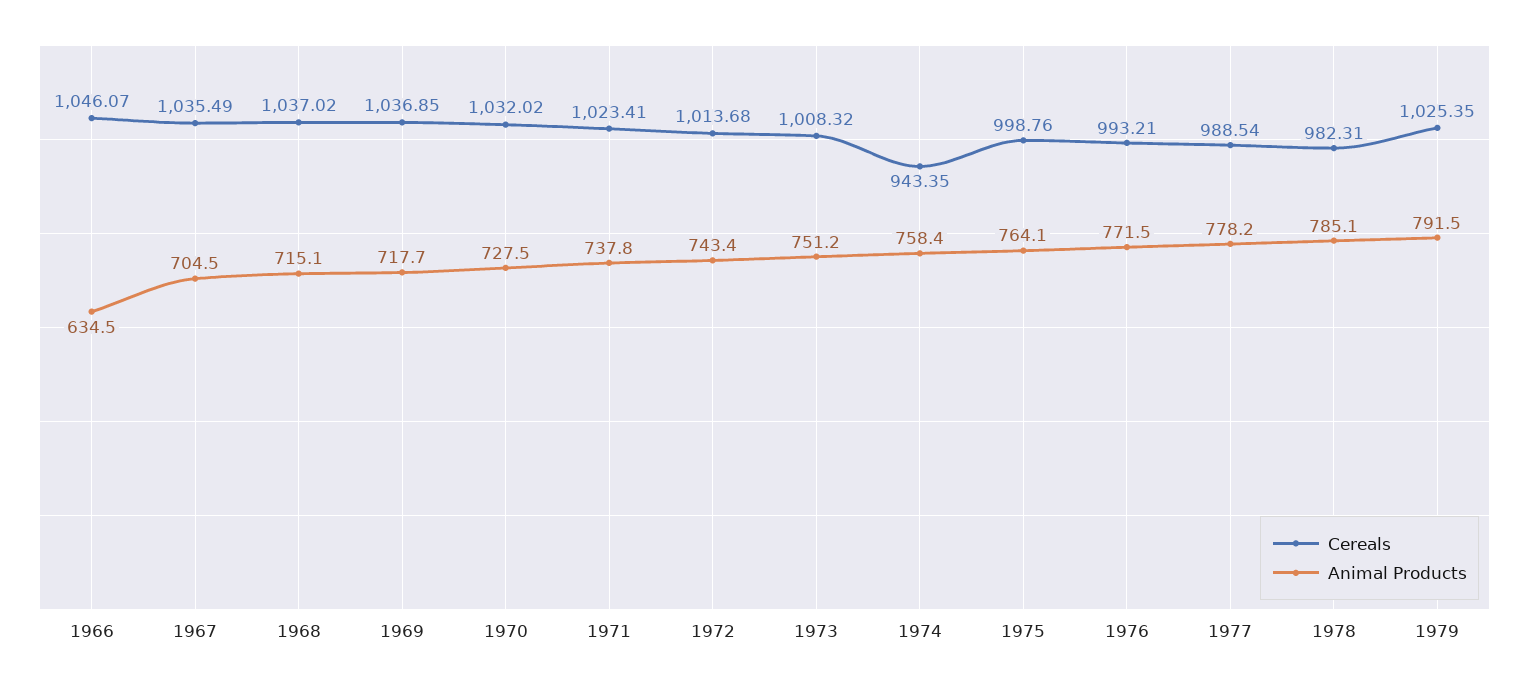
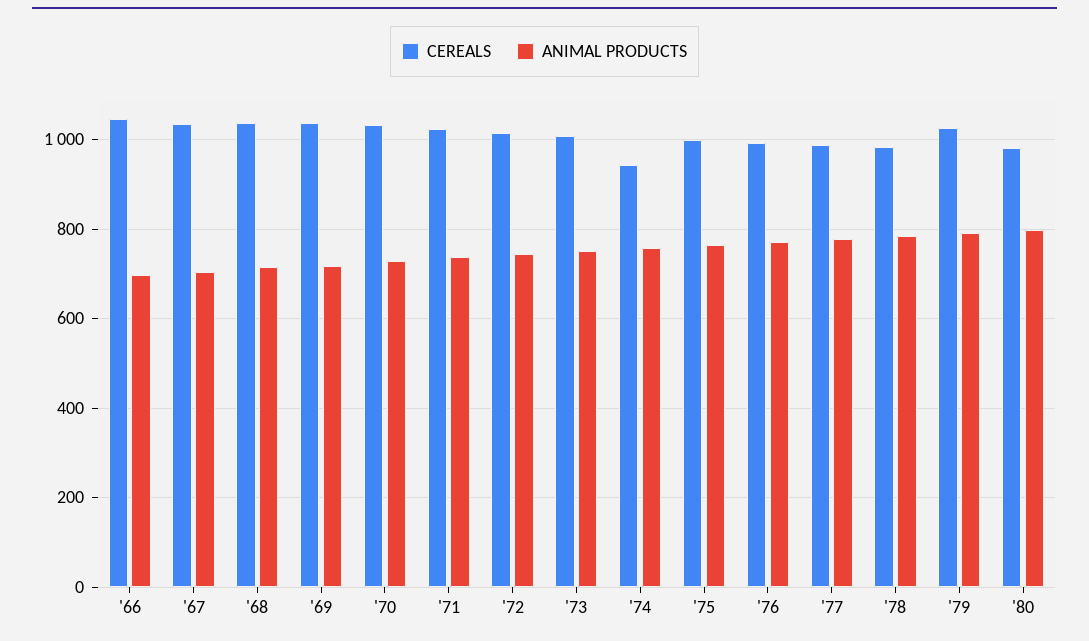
Animal Products, 1966: 634.5 -> 700
Cereals, '80: none -> 980
Animal Products, '80: none -> 800

